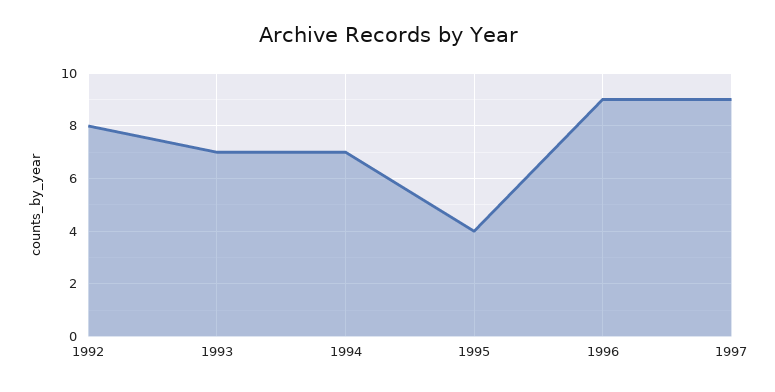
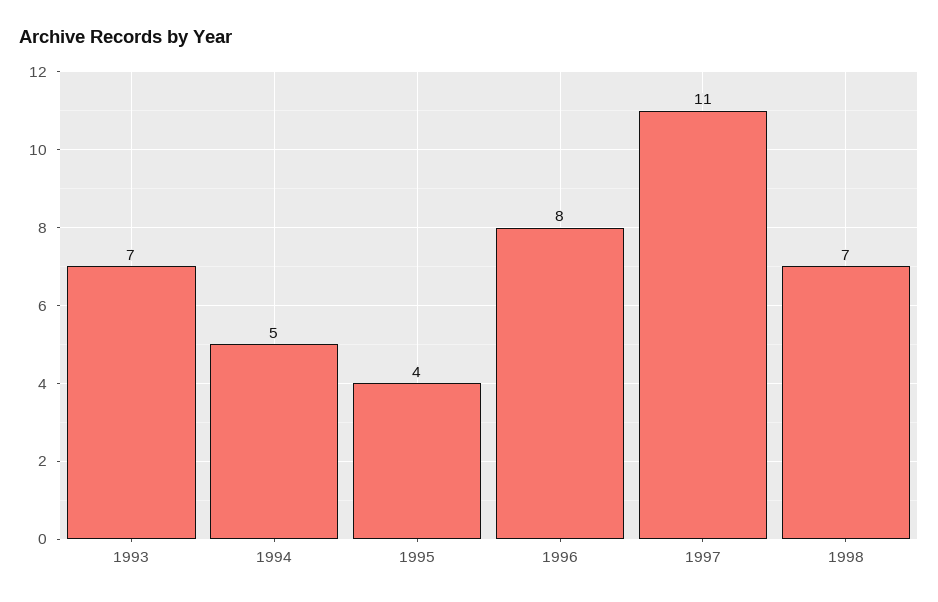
1992: 8 -> none
1994: 7 -> 5
1996: 9 -> 8
1997: 9 -> 11
1998: none -> 7

